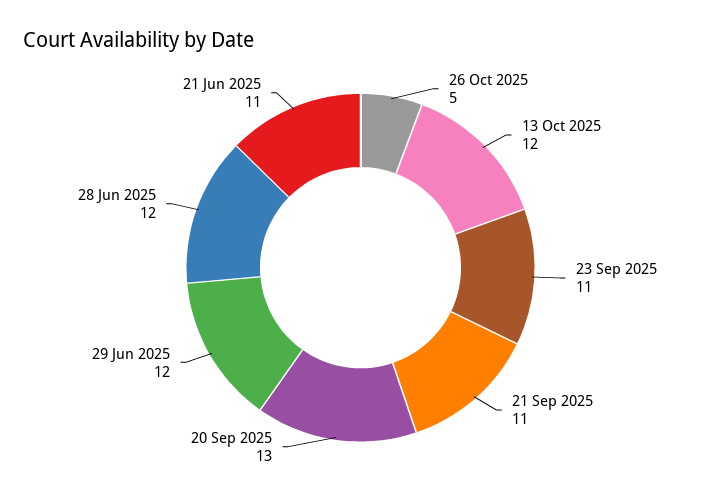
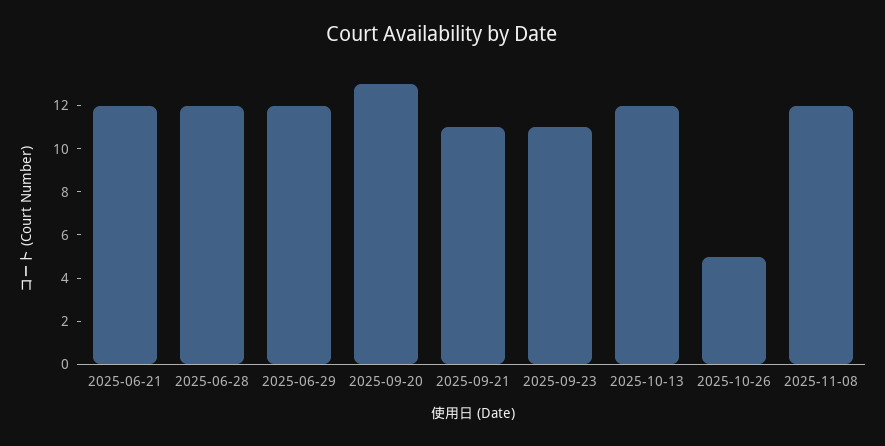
21 Jun 2025: 11 -> 12
2025-11-08: none -> 12

